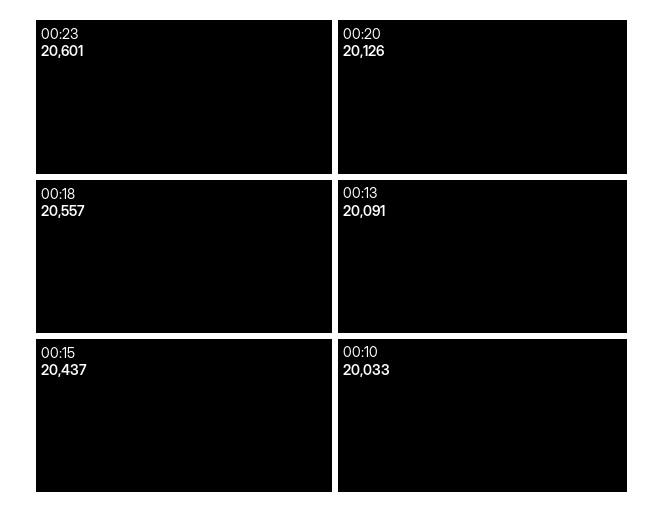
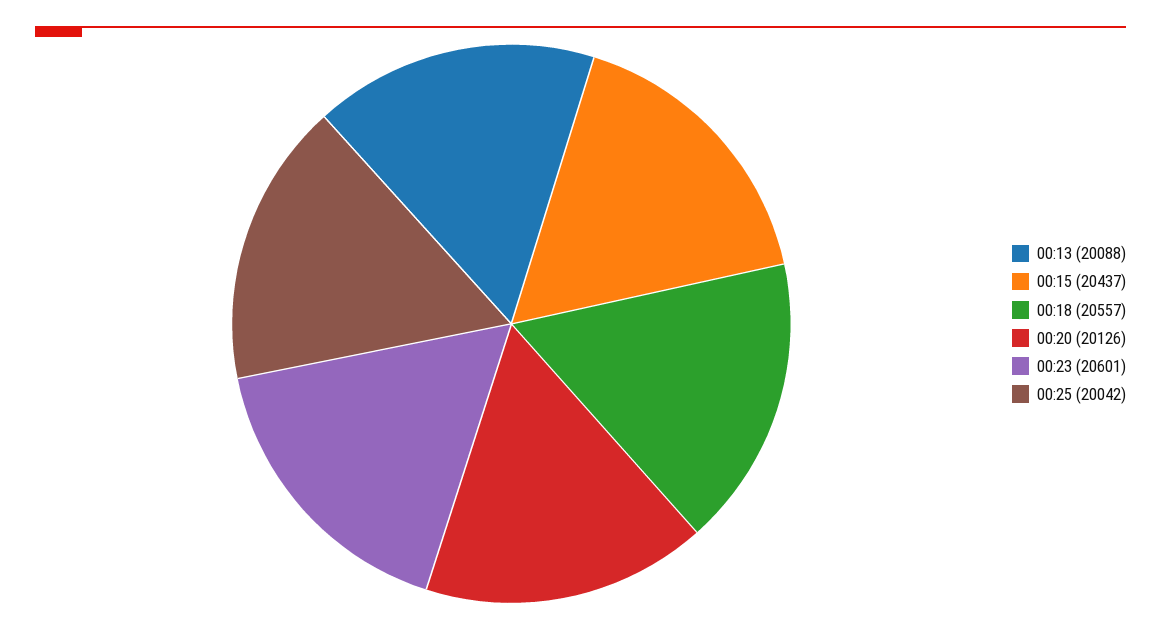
00:13: 20091 -> 20088
00:10: 20033 -> none
00:25: none -> 20042

